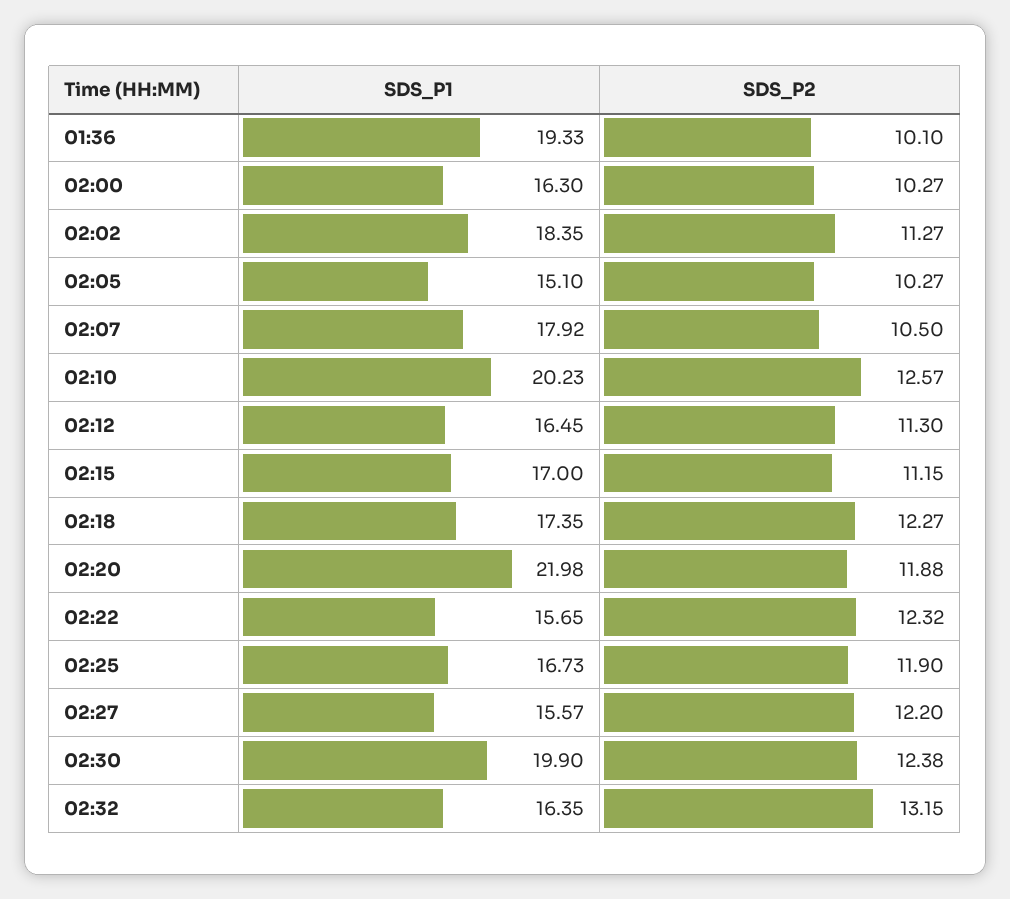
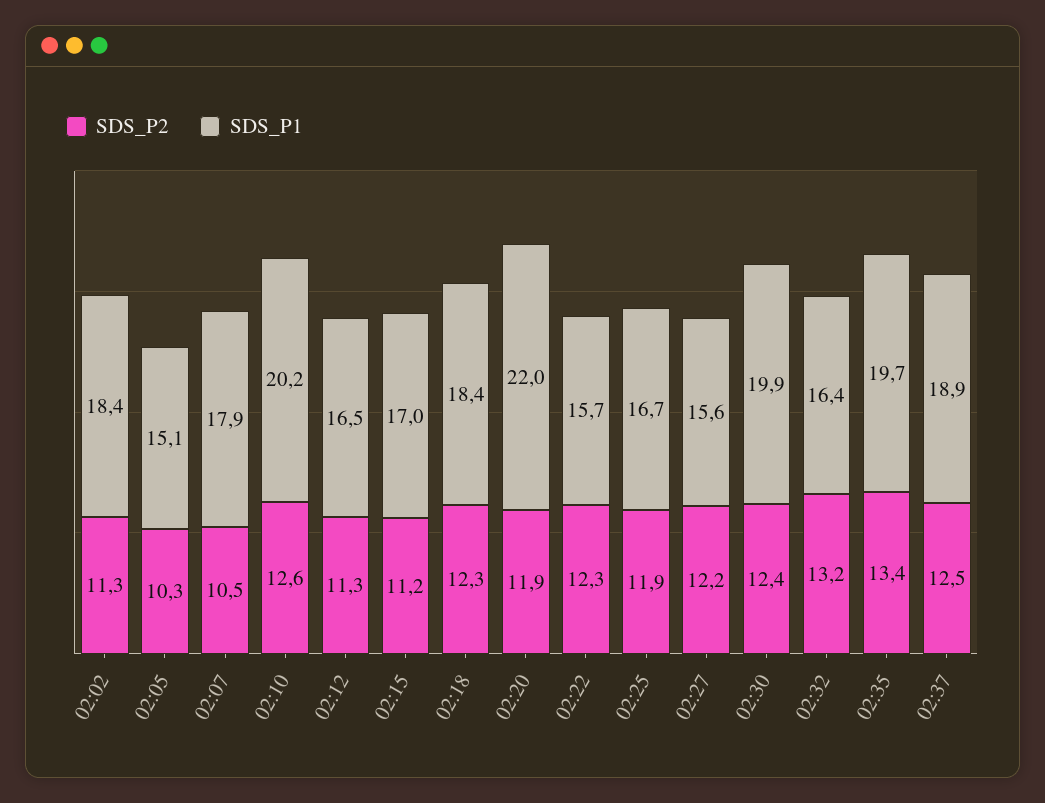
SDS_P1, 01:36: 19.33 -> none
SDS_P2, 01:36: 10.1 -> none
SDS_P1, 02:00: 16.3 -> none
SDS_P2, 02:00: 10.27 -> none
SDS_P1, 02:18: 17.35 -> 18.4
SDS_P2, 02:35: none -> 13.4
SDS_P1, 02:35: none -> 19.7
SDS_P2, 02:37: none -> 12.5
SDS_P1, 02:37: none -> 18.9

